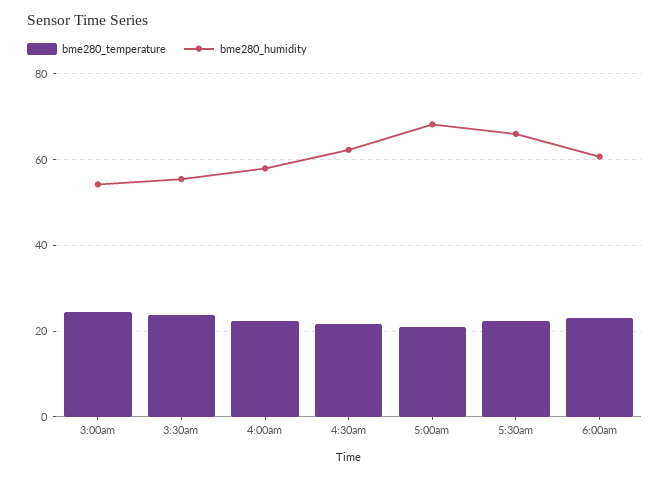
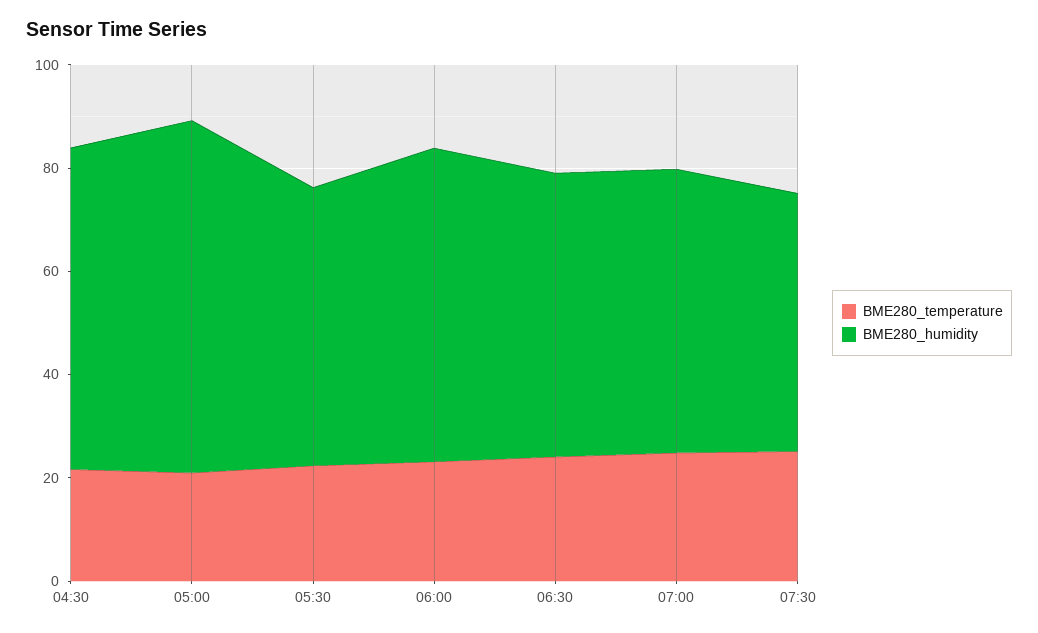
bme280_temperature, 3:00am: 24 -> none
bme280_humidity, 3:00am: 54 -> none
bme280_temperature, 3:30am: 24 -> none
bme280_humidity, 3:30am: 56 -> none
bme280_temperature, 4:00am: 22 -> none
bme280_humidity, 4:00am: 58 -> none
bme280_humidity, 5:30am: 66 -> 55
bme280_temperature, 06:30: none -> 25
bme280_humidity, 06:30: none -> 55
bme280_temperature, 07:00: none -> 25
bme280_humidity, 07:00: none -> 55
bme280_temperature, 07:30: none -> 25
bme280_humidity, 07:30: none -> 50

